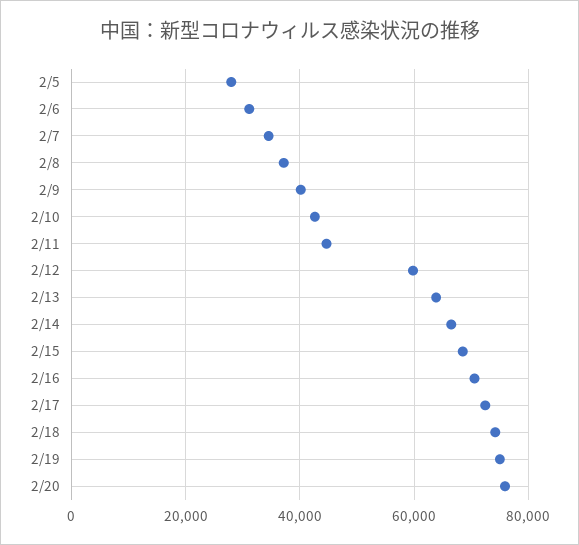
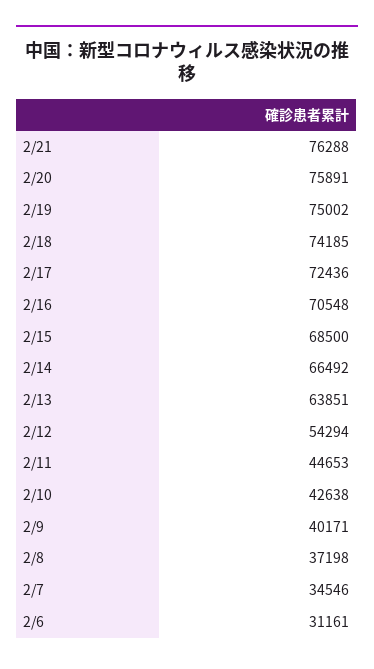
2/5: 28000 -> none
2/12: 60000 -> 54294
2/21: none -> 76288

